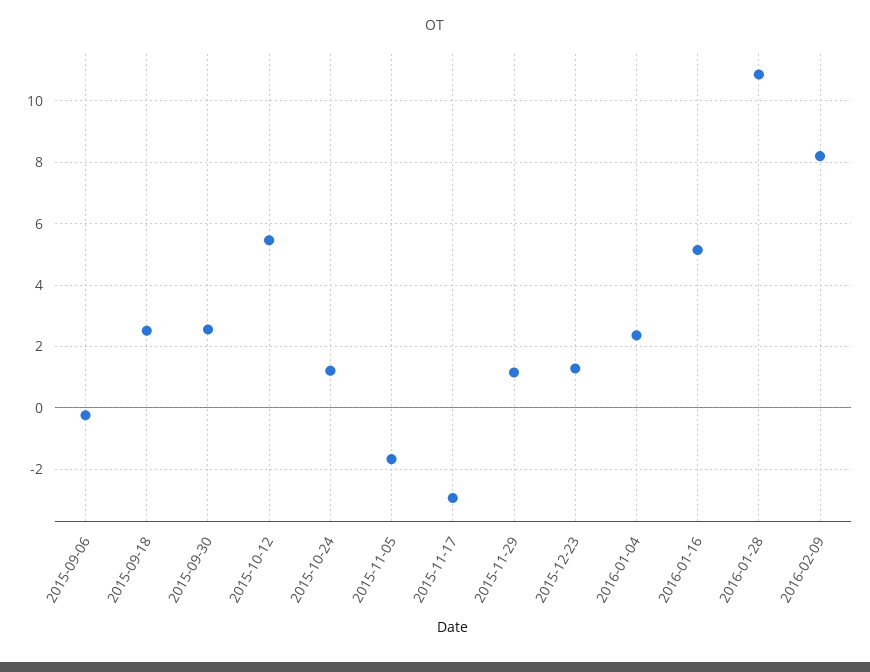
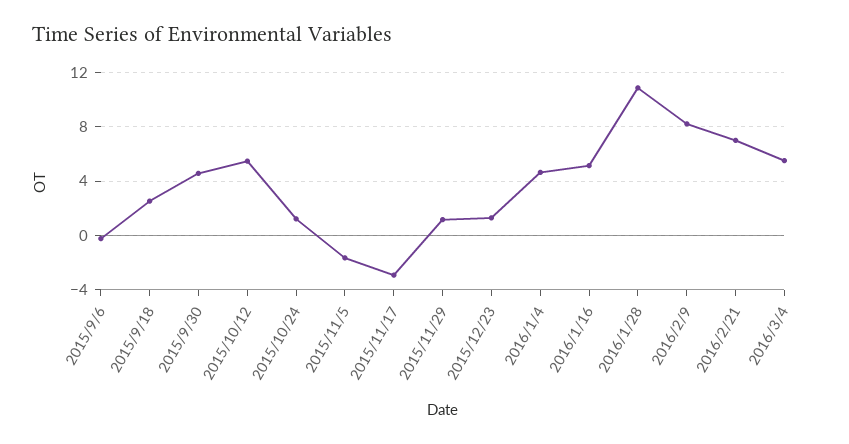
2015-09-30: 2.6 -> 4.5
2016-01-04: 2.4 -> 4.5
2016/2/21: none -> 7
2016/3/4: none -> 5.5

